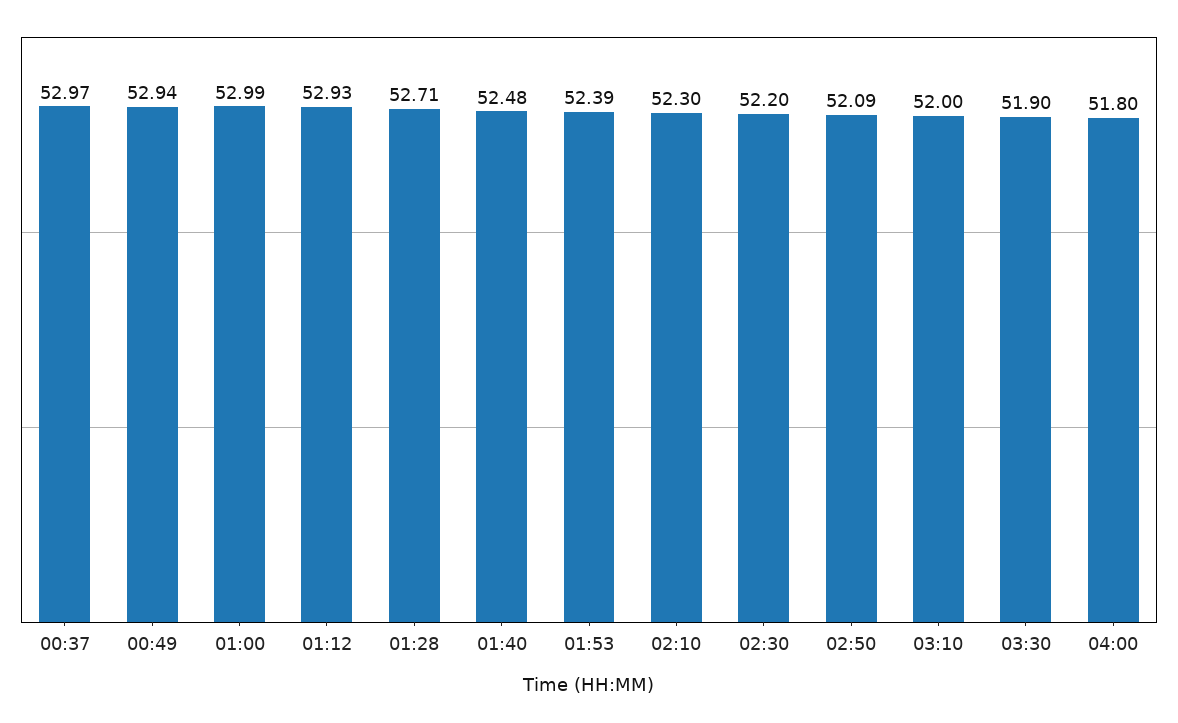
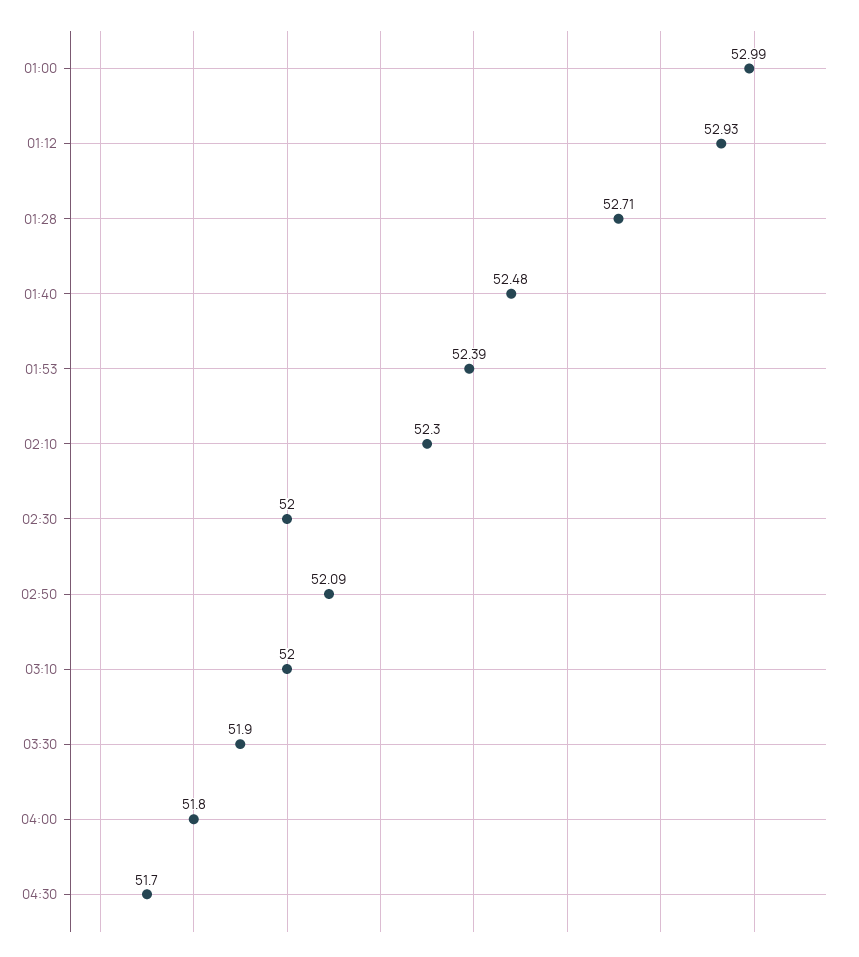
00:37: 52.97 -> none
00:49: 52.94 -> none
02:30: 52.2 -> 52
04:30: none -> 51.7

